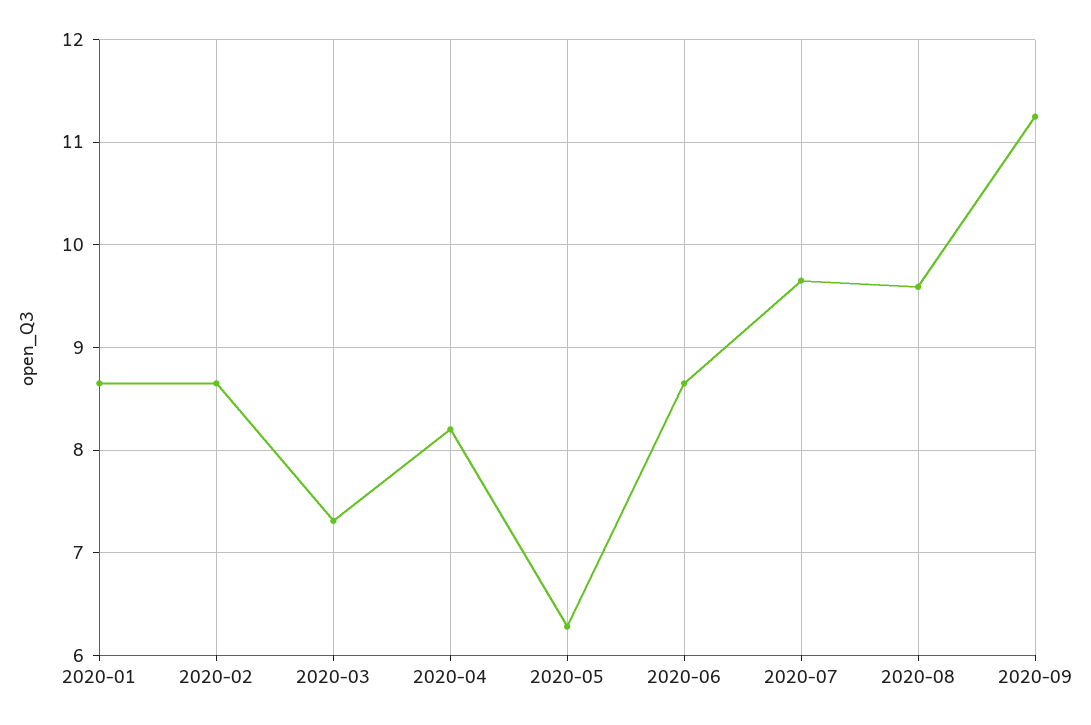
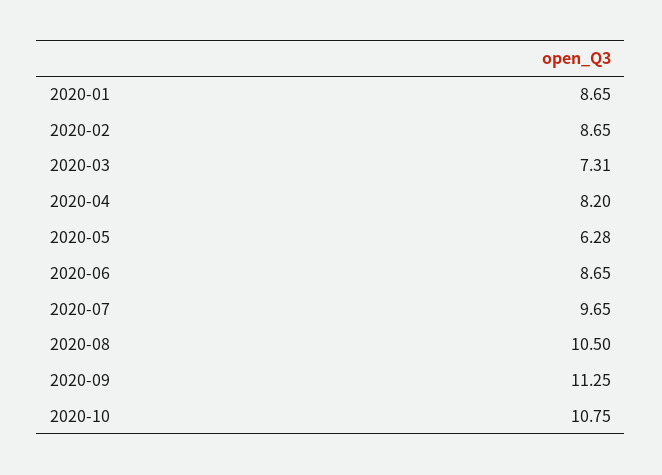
2020-08: 9.6 -> 10.5
2020-10: none -> 10.75

